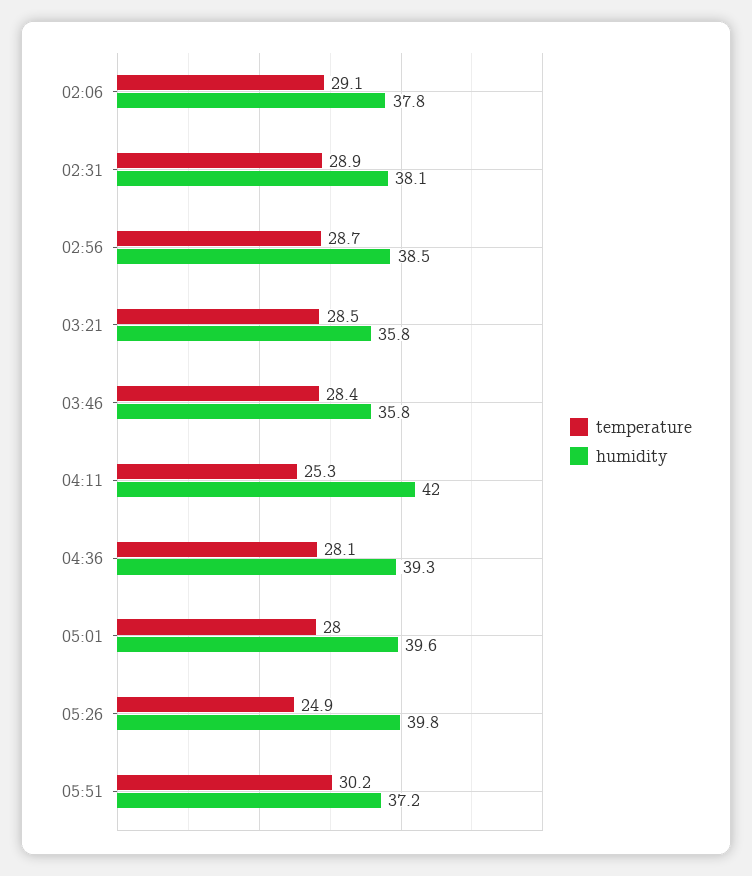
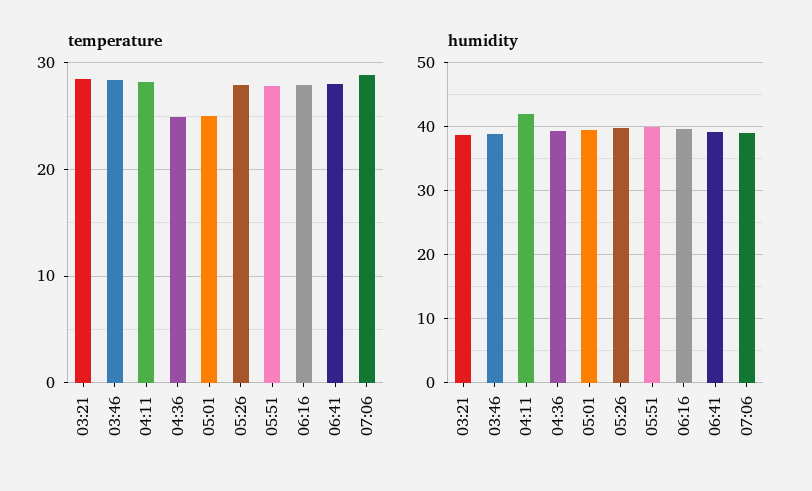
temperature, 02:06: 29.1 -> none
humidity, 02:06: 37.8 -> none
temperature, 02:31: 28.9 -> none
humidity, 02:31: 38.1 -> none
temperature, 02:56: 28.7 -> none
humidity, 02:56: 38.5 -> none
humidity, 03:21: 35.8 -> 39
humidity, 03:46: 35.8 -> 39
temperature, 04:11: 25.3 -> 28
temperature, 04:36: 28.1 -> 25
temperature, 05:01: 28 -> 25
temperature, 05:26: 24.9 -> 28
temperature, 05:51: 30.2 -> 28
humidity, 05:51: 37.2 -> 40
temperature, 06:16: none -> 28
temperature, 06:41: none -> 28
temperature, 07:06: none -> 29
humidity, 06:16: none -> 40
humidity, 06:41: none -> 39
humidity, 07:06: none -> 39

